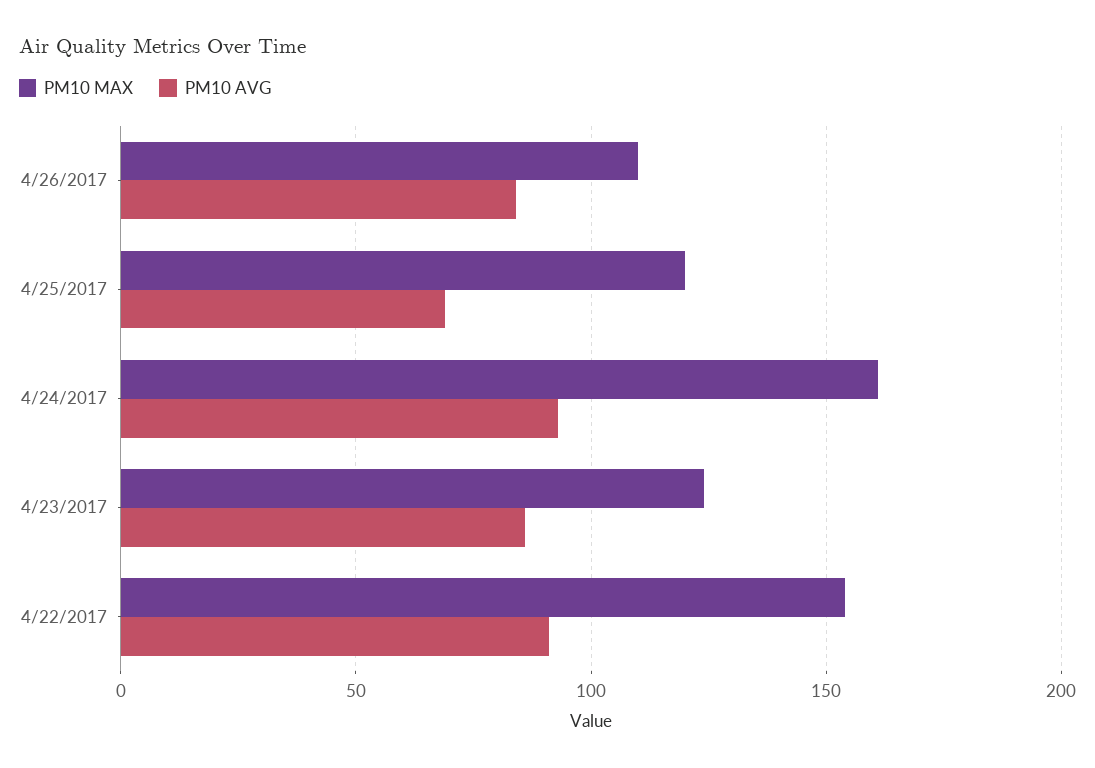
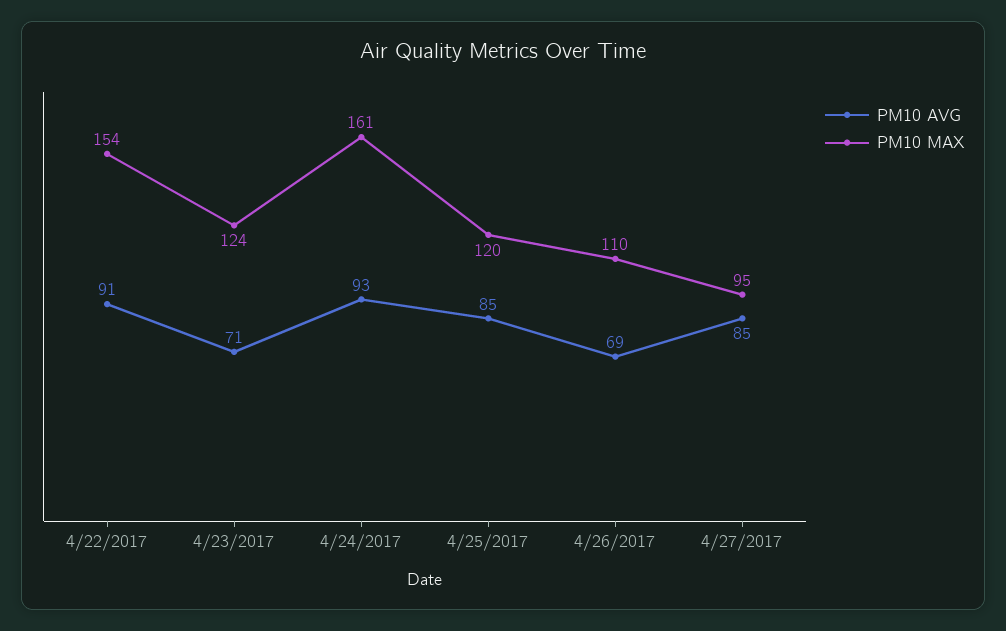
PM10 AVG, 4/26/2017: 85 -> 69
PM10 AVG, 4/25/2017: 70 -> 85
PM10 AVG, 4/23/2017: 85 -> 71
PM10 AVG, 4/27/2017: none -> 85
PM10 MAX, 4/27/2017: none -> 95

